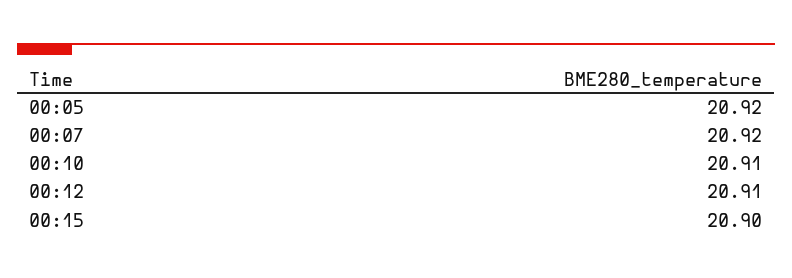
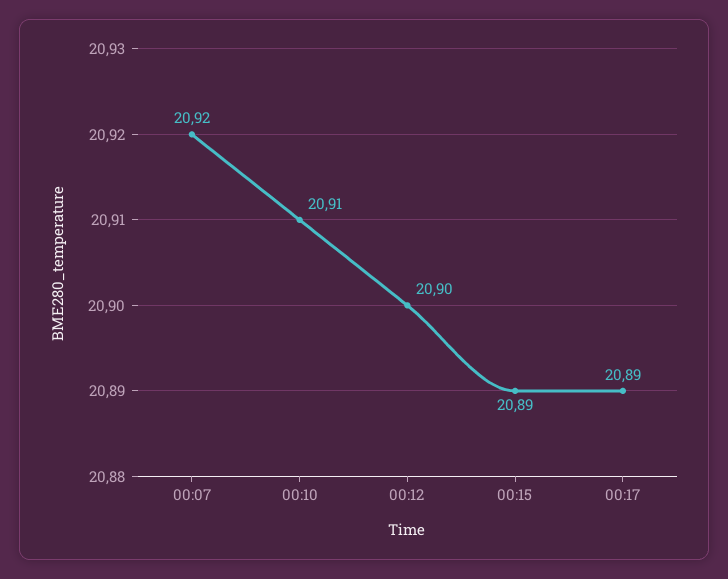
00:05: 20.92 -> none
00:12: 20.91 -> 20.9
00:15: 20.9 -> 20.89
00:17: none -> 20.89

